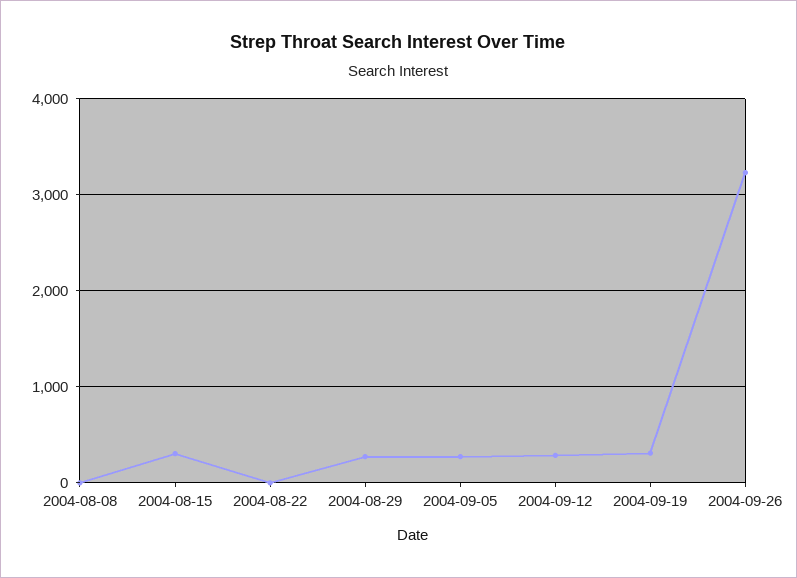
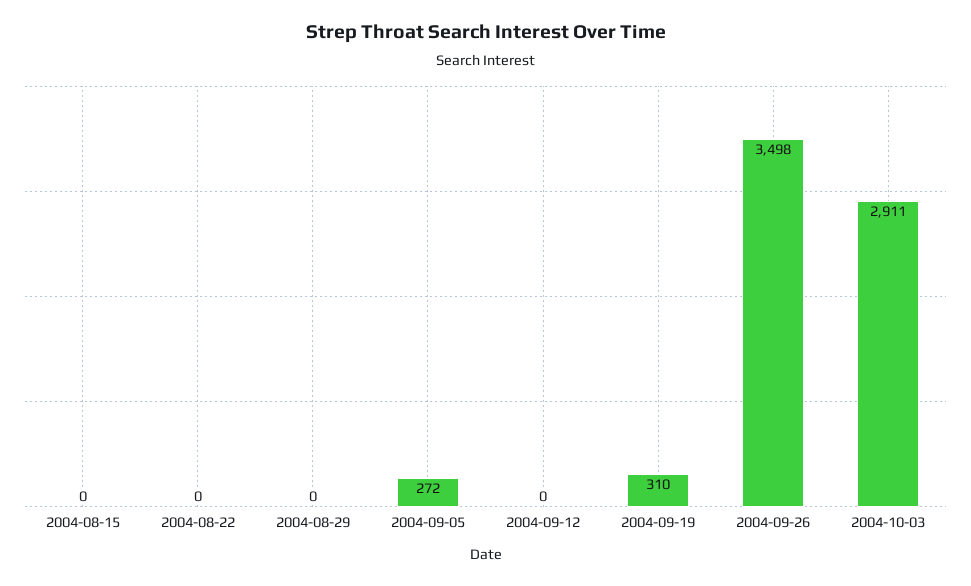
2004-08-08: 0 -> none
2004-08-15: 300 -> 0
2004-08-29: 300 -> 0
2004-09-12: 300 -> 0
2004-09-26: 3200 -> 3498
2004-10-03: none -> 2911

